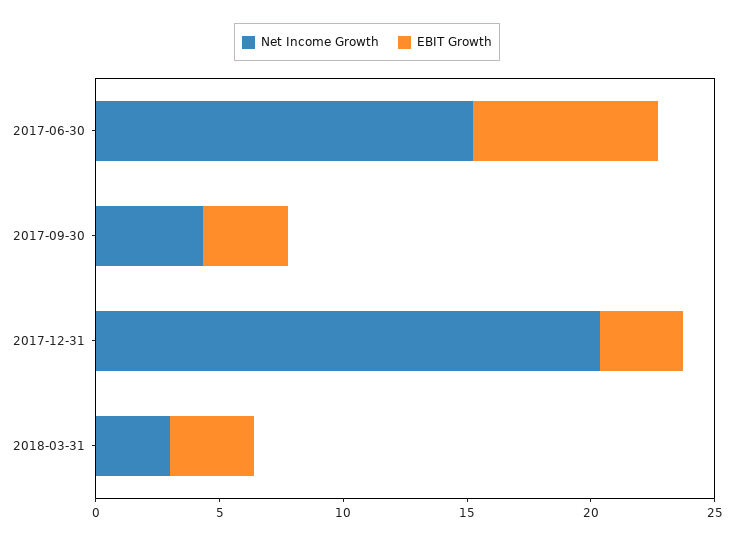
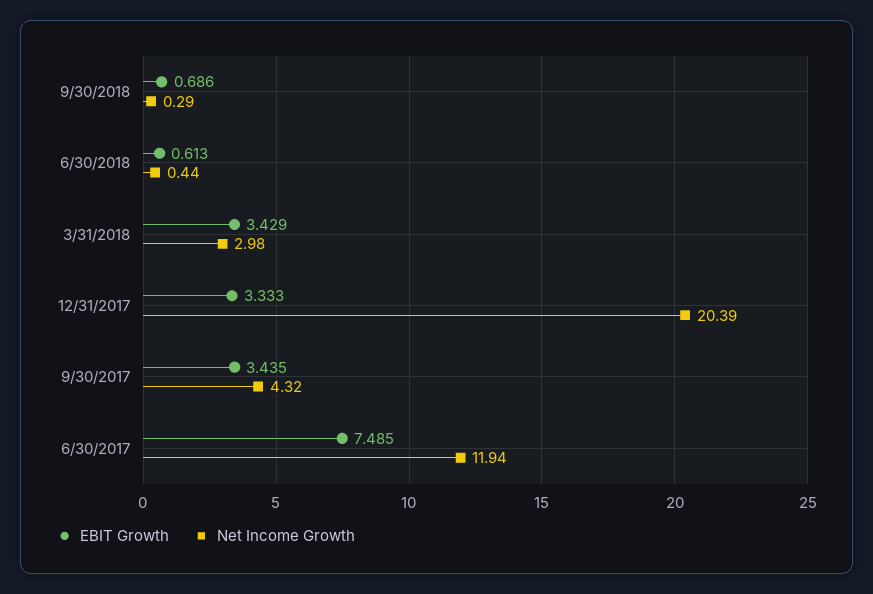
Net Income Growth, 2017-06-30: 15 -> 11.94
EBIT Growth, 9/30/2018: none -> 0.686
Net Income Growth, 9/30/2018: none -> 0.29
EBIT Growth, 6/30/2018: none -> 0.613
Net Income Growth, 6/30/2018: none -> 0.44

